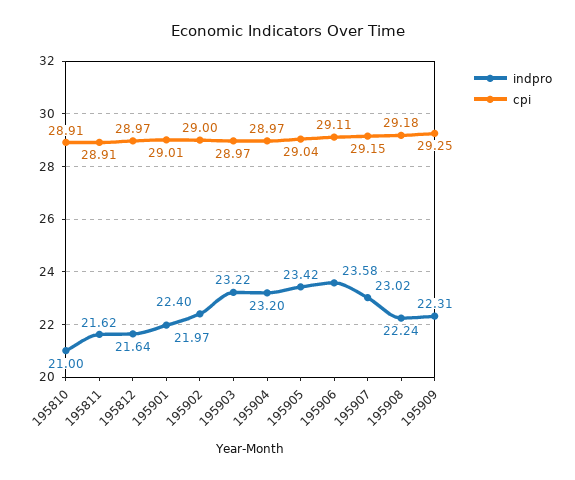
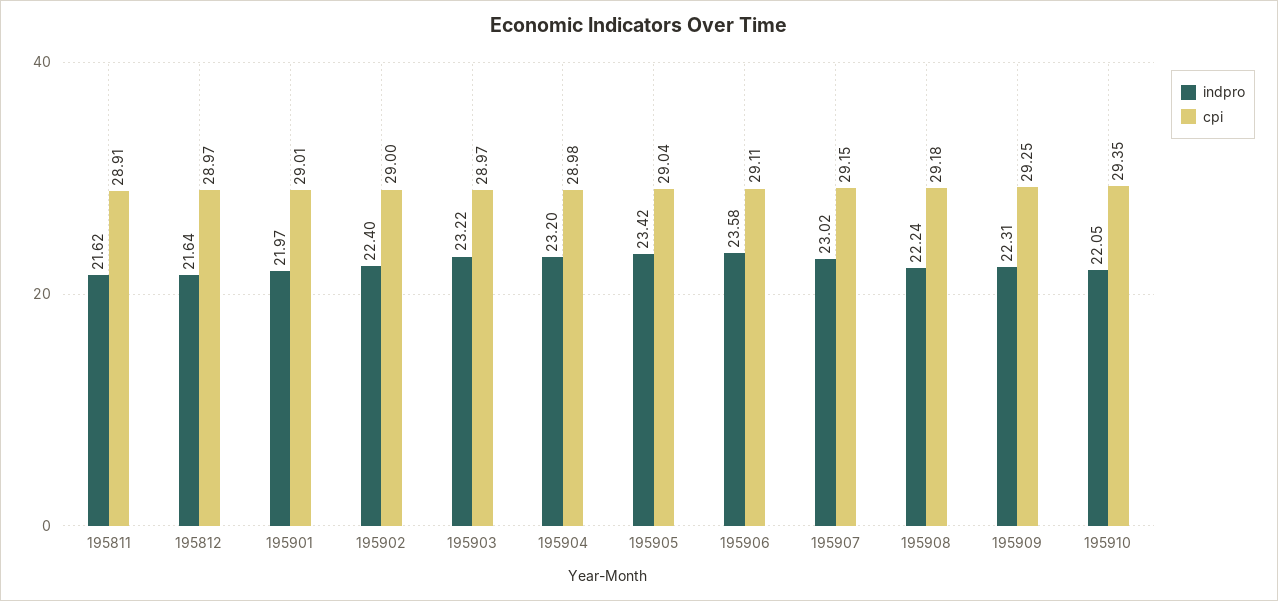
indpro, 195810: 21 -> none
cpi, 195810: 28.91 -> none
cpi, 195904: 28.97 -> 28.98
indpro, 195910: none -> 22.05
cpi, 195910: none -> 29.35

